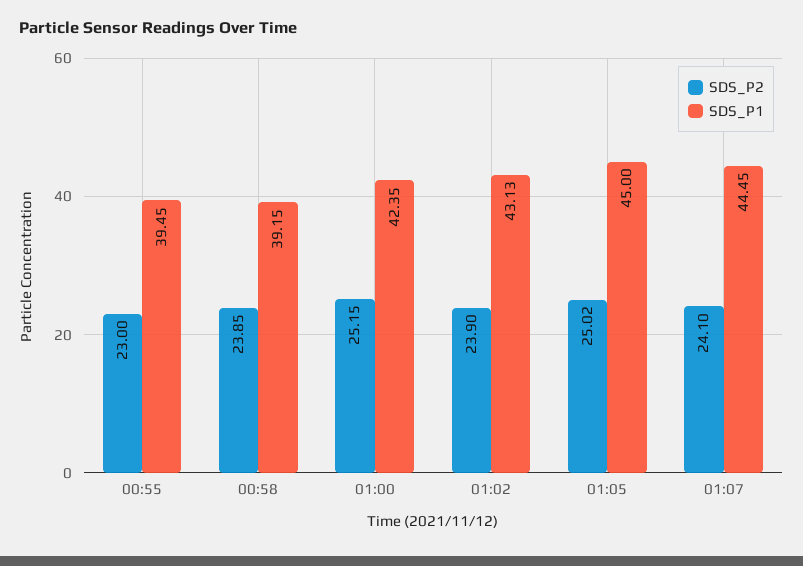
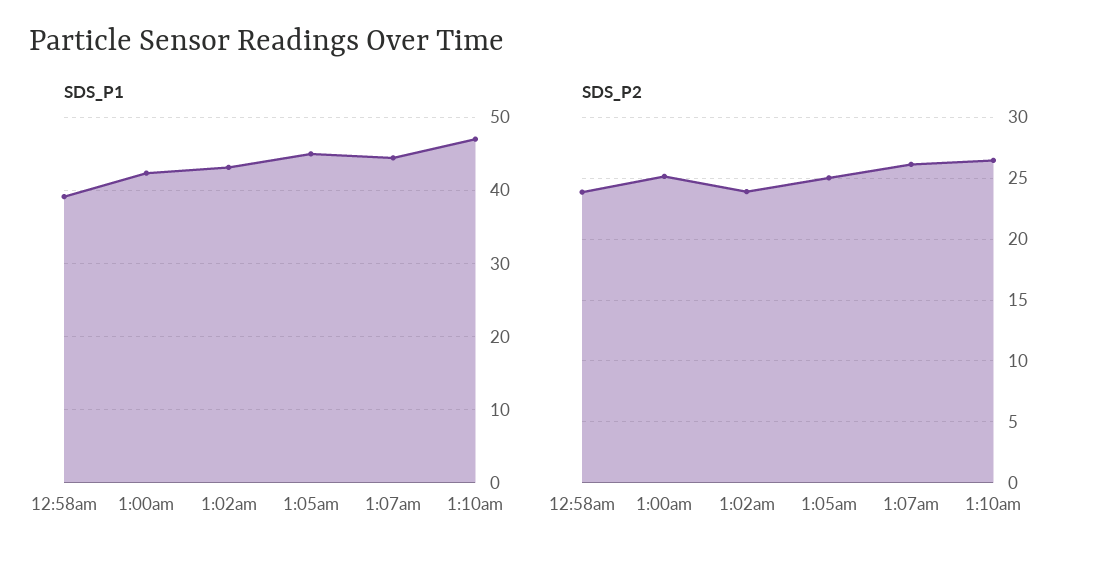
SDS_P2, 00:55: 23 -> none
SDS_P1, 00:55: 39.45 -> none
SDS_P2, 01:07: 24.1 -> 26
SDS_P1, 1:10am: none -> 47
SDS_P2, 1:10am: none -> 26.5

